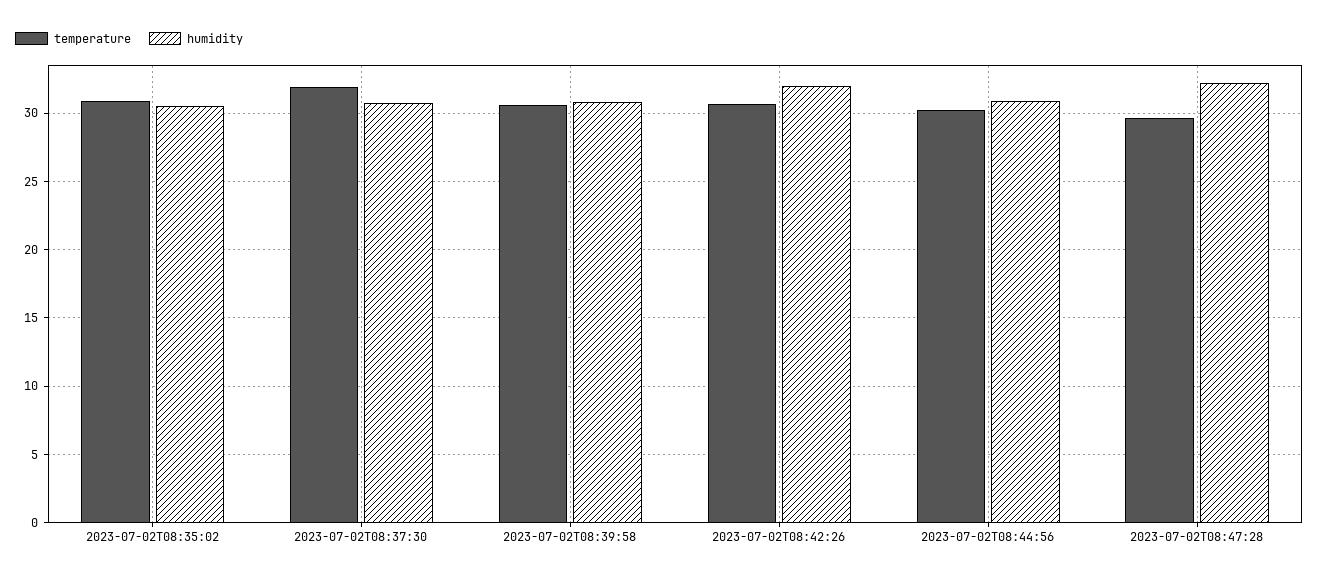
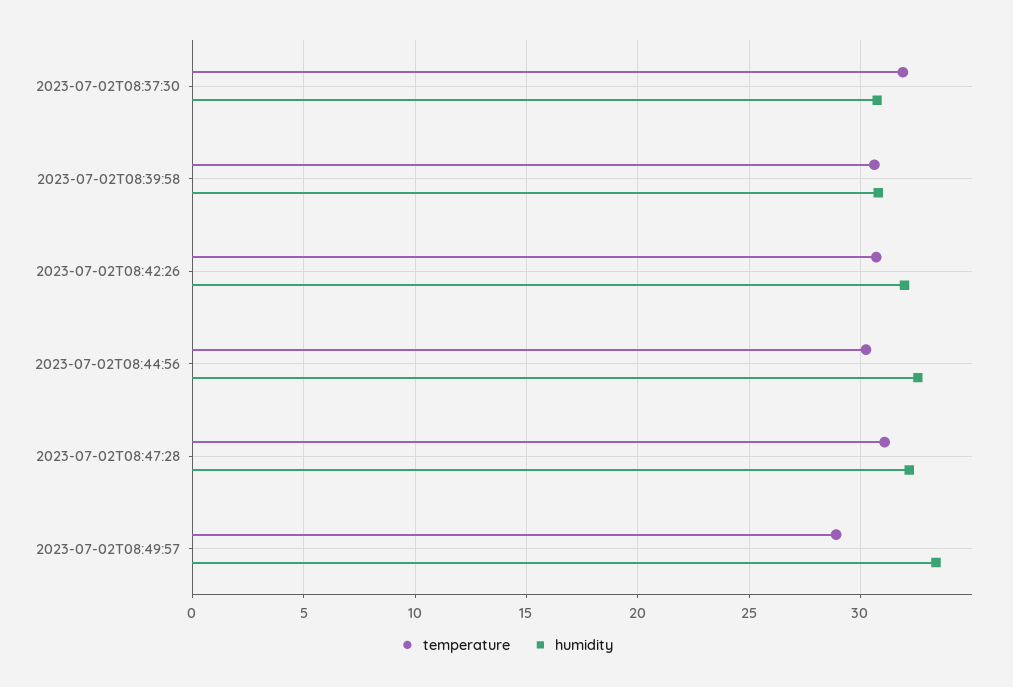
temperature, 2023-07-02T08:35:02: 31 -> none
humidity, 2023-07-02T08:35:02: 30.5 -> none
humidity, 2023-07-02T08:44:56: 31 -> 32.5
temperature, 2023-07-02T08:47:28: 29.5 -> 31
temperature, 2023-07-02T08:49:57: none -> 29
humidity, 2023-07-02T08:49:57: none -> 33.5

